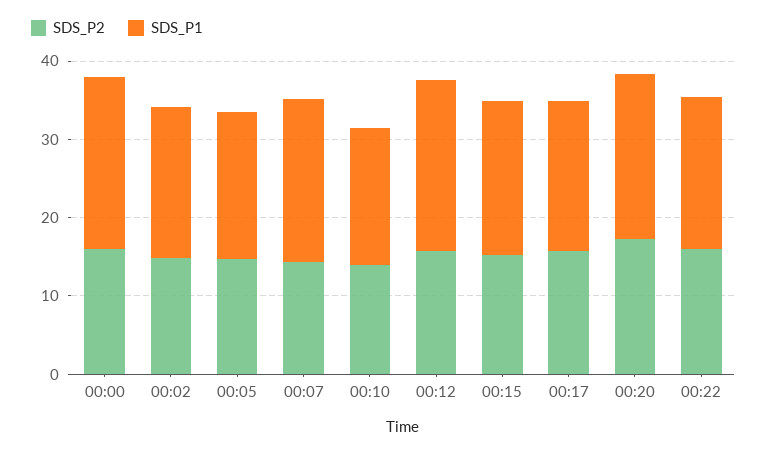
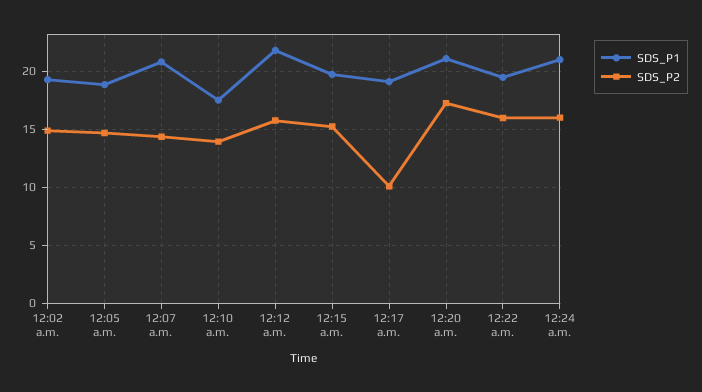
SDS_P2, 00:00: 16 -> none
SDS_P1, 00:00: 22 -> none
SDS_P2, 00:17: 16 -> 10
SDS_P1, 12:24 a.m.: none -> 21
SDS_P2, 12:24 a.m.: none -> 16

